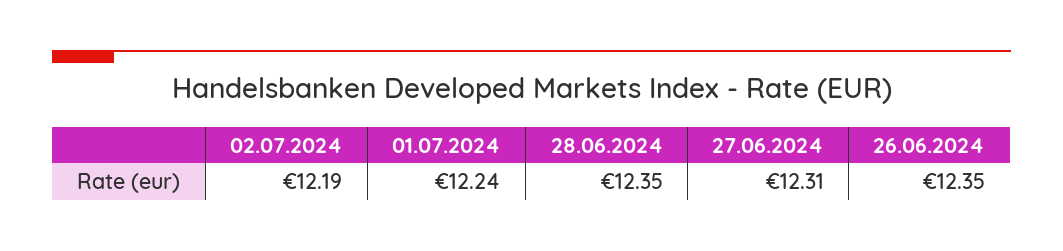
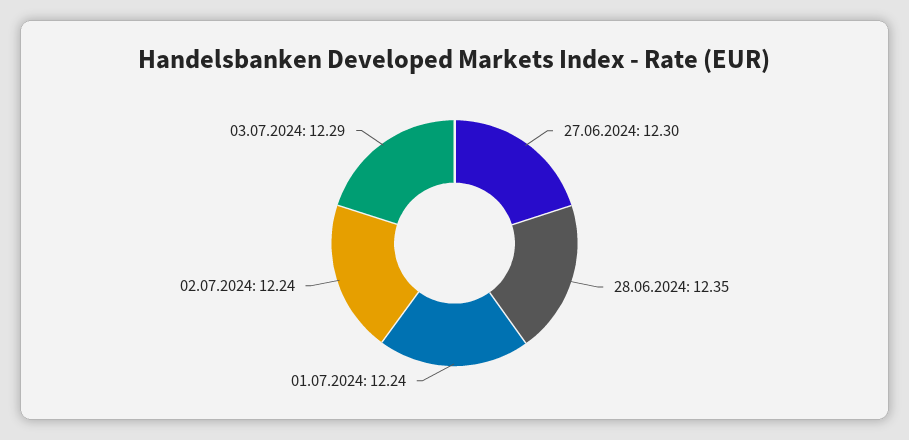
02.07.2024: 12.19 -> 12.24
27.06.2024: 12.31 -> 12.3
26.06.2024: 12.35 -> none
03.07.2024: none -> 12.29

